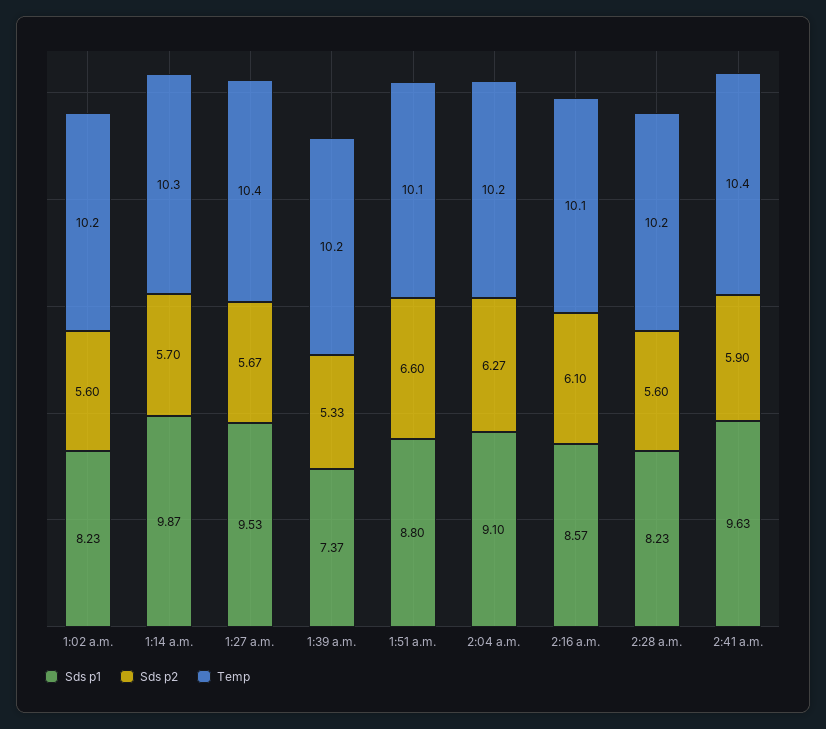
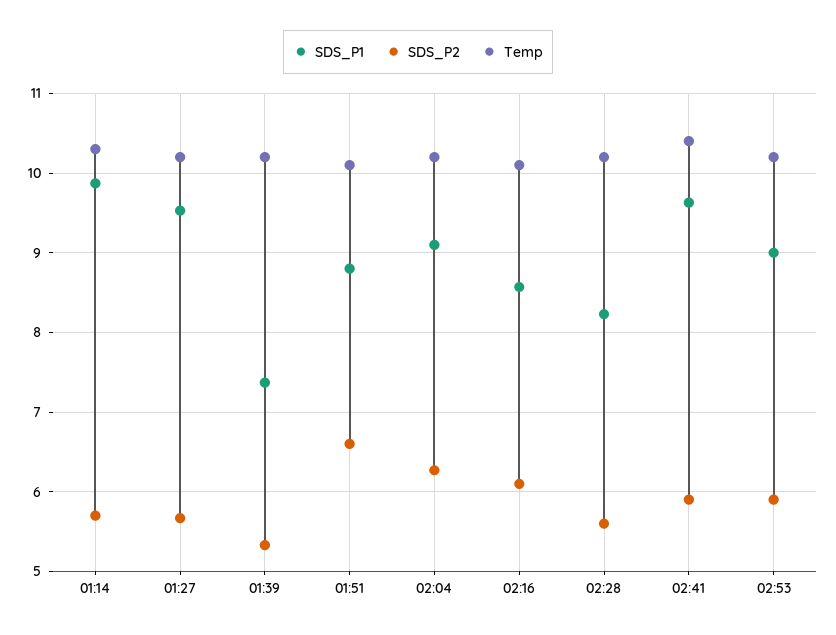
Sds p1, 1:02 a.m.: 8.23 -> none
Sds p2, 1:02 a.m.: 5.6 -> none
Temp, 1:02 a.m.: 10.2 -> none
Temp, 1:27 a.m.: 10.4 -> 10.2
Sds p1, 02:53: none -> 9
Sds p2, 02:53: none -> 5.9
Temp, 02:53: none -> 10.2

